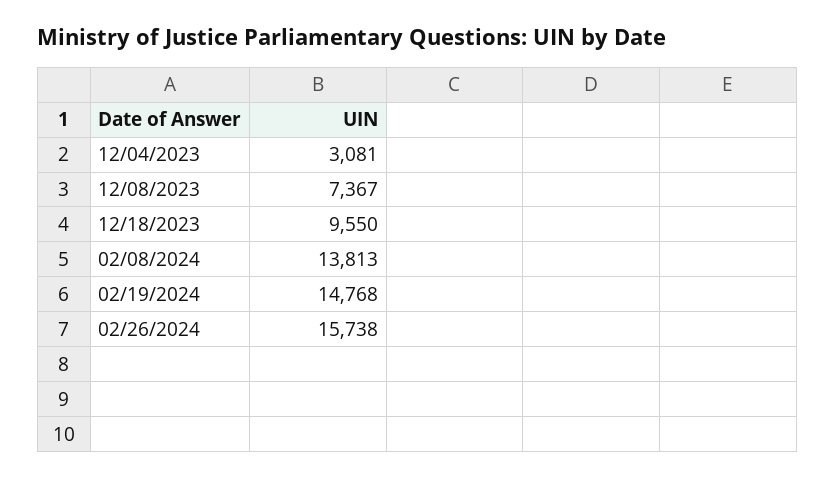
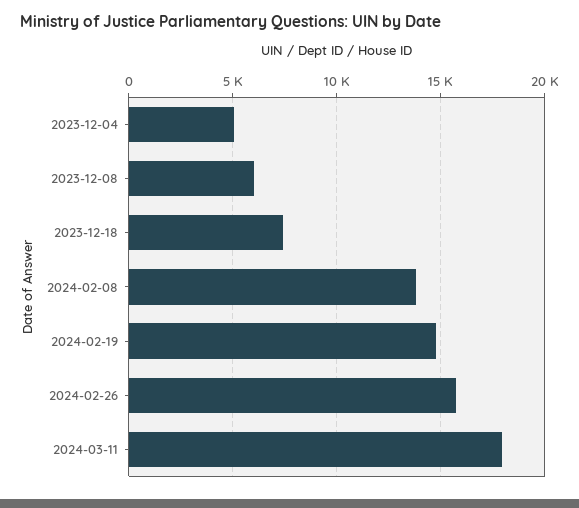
12/04/2023: 3081 -> 5000
12/08/2023: 7367 -> 6000
12/18/2023: 9550 -> 7500
2024-03-11: none -> 18000

